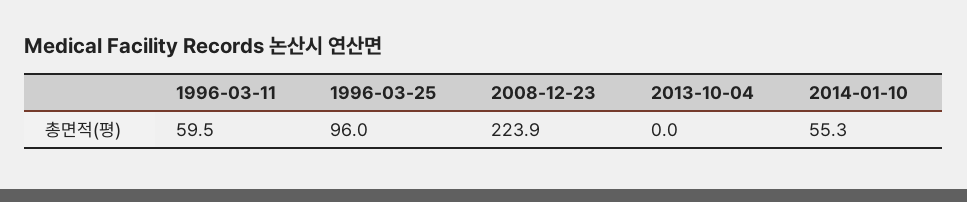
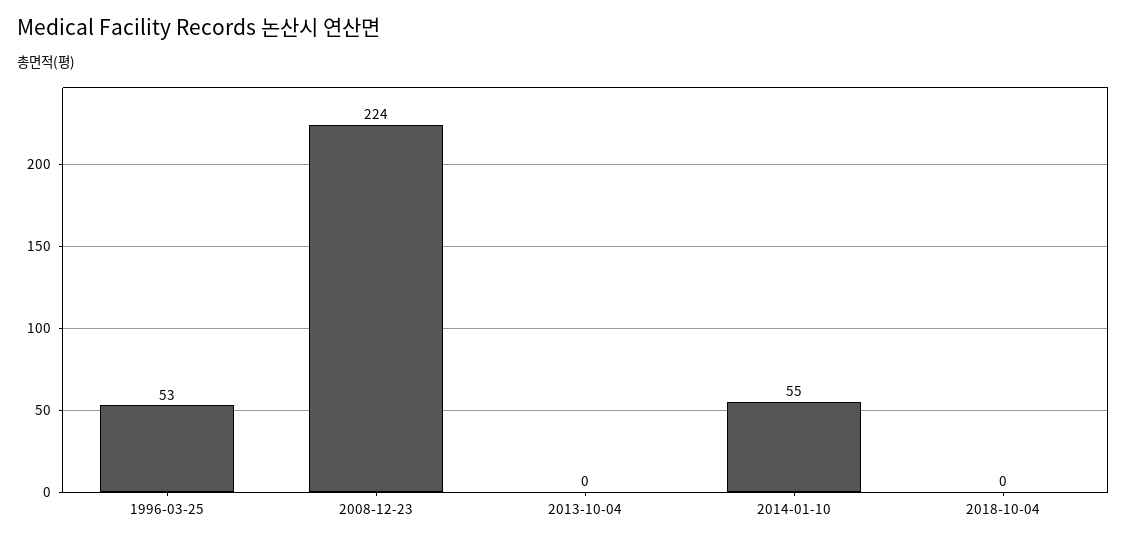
1996-03-11: 59.5 -> none
1996-03-25: 96 -> 53
2018-10-04: none -> 0

